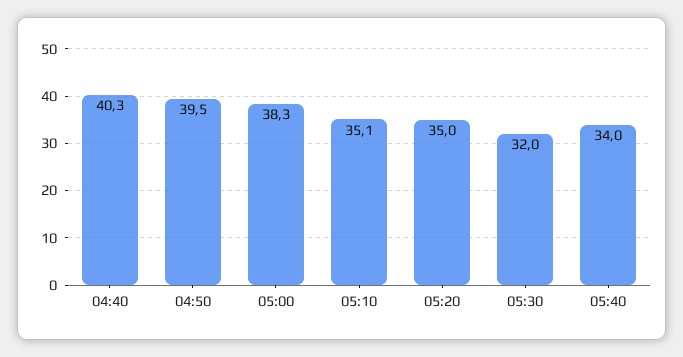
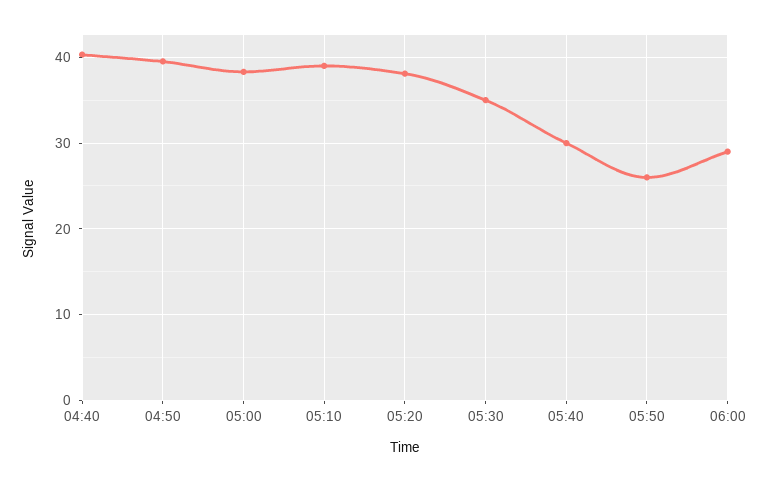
05:10: 35.1 -> 39
05:20: 35 -> 38
05:30: 32 -> 35
05:40: 34 -> 30
05:50: none -> 26
06:00: none -> 29

